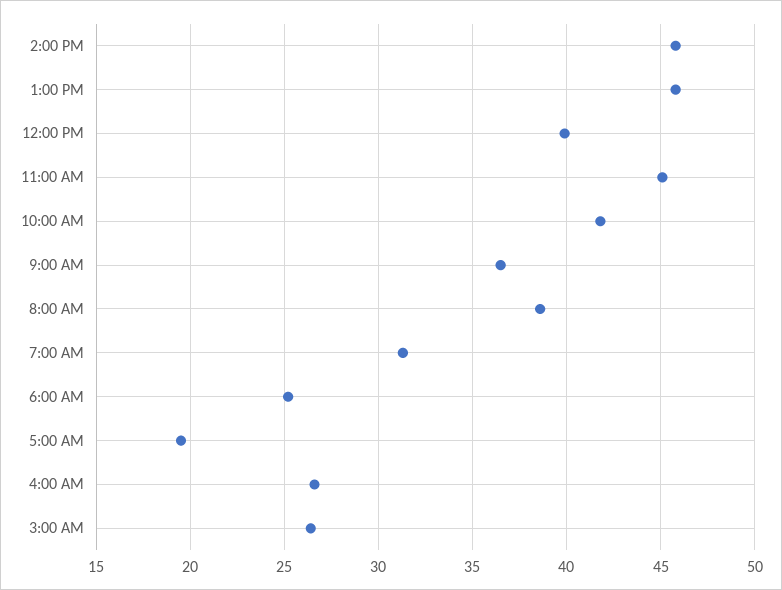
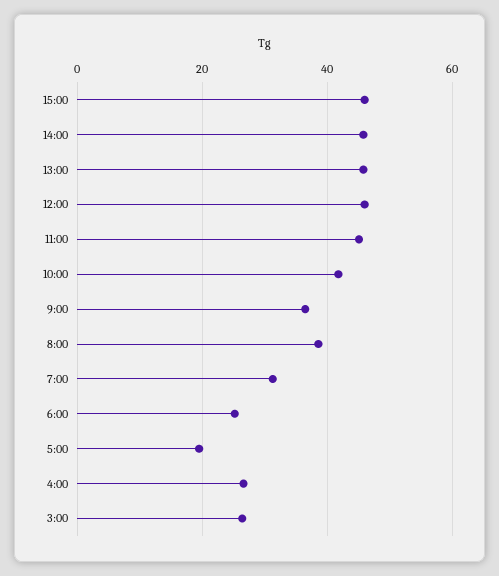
12:00 PM: 40 -> 46
15:00: none -> 46

